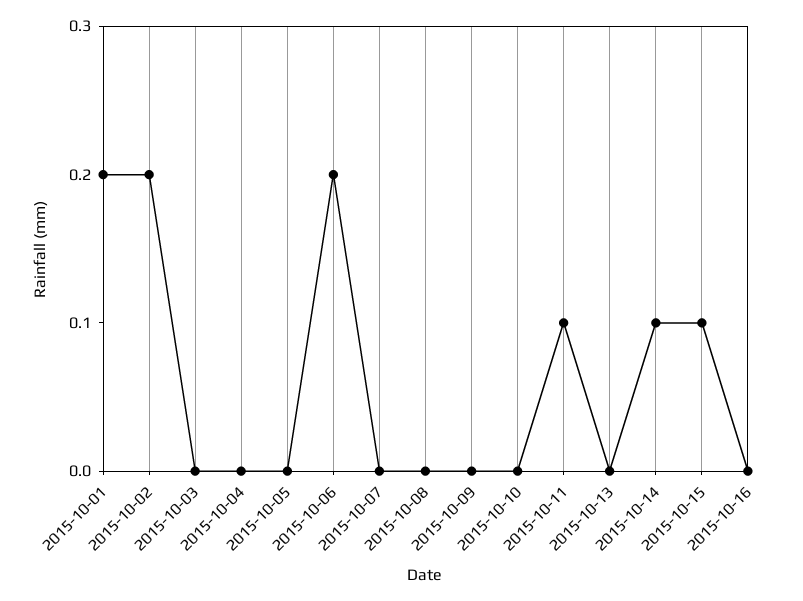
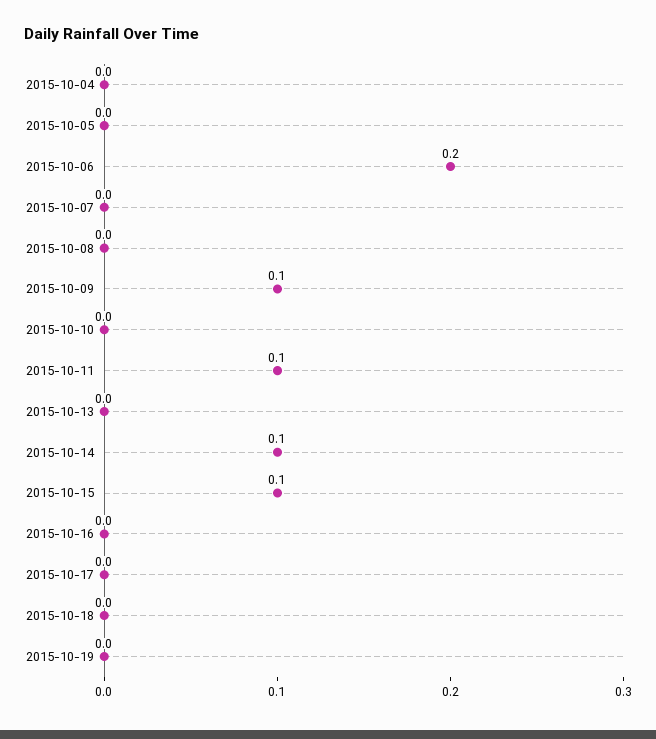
2015-10-01: 0.2 -> none
2015-10-02: 0.2 -> none
2015-10-03: 0 -> none
2015-10-09: 0 -> 0.1
2015-10-17: none -> 0
2015-10-18: none -> 0
2015-10-19: none -> 0

